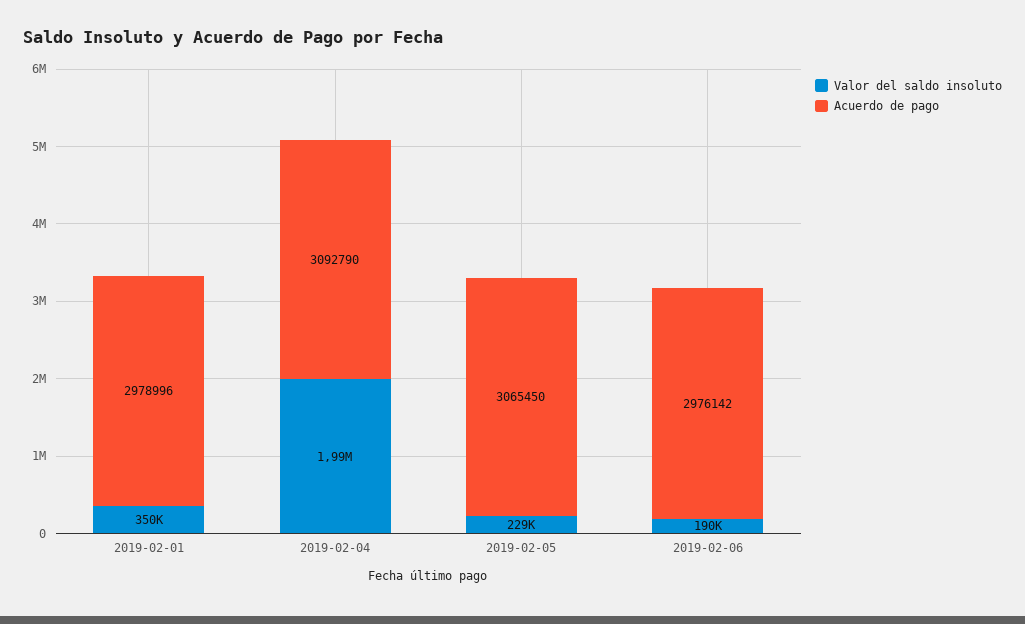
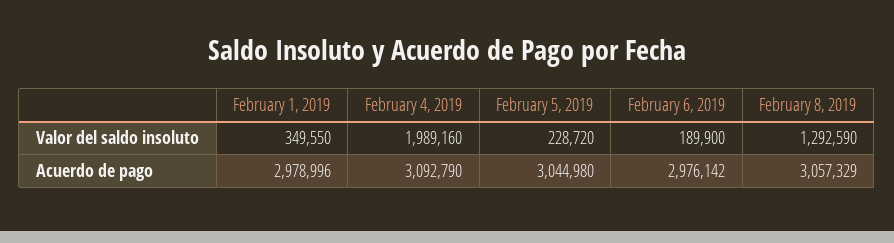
Acuerdo de pago, 2019-02-05: 3065450 -> 3044980
Valor del saldo insoluto, February 8, 2019: none -> 1292590
Acuerdo de pago, February 8, 2019: none -> 3057329

